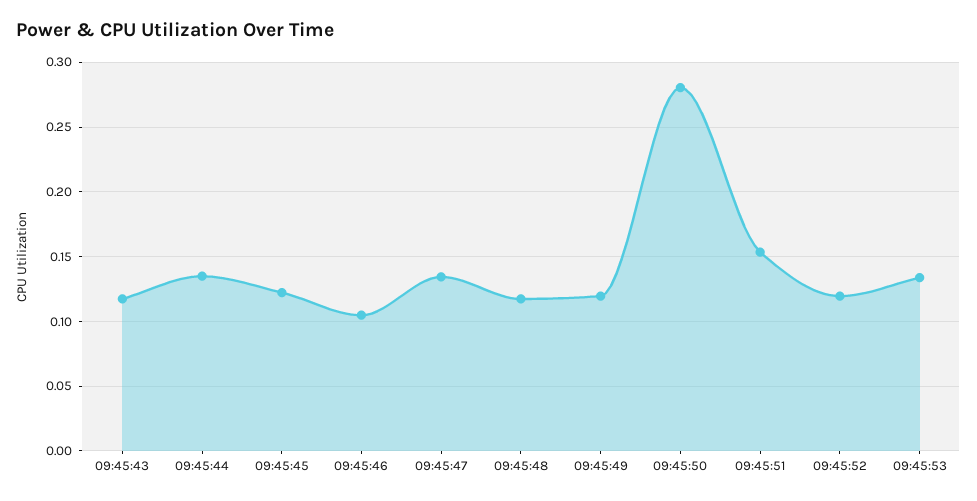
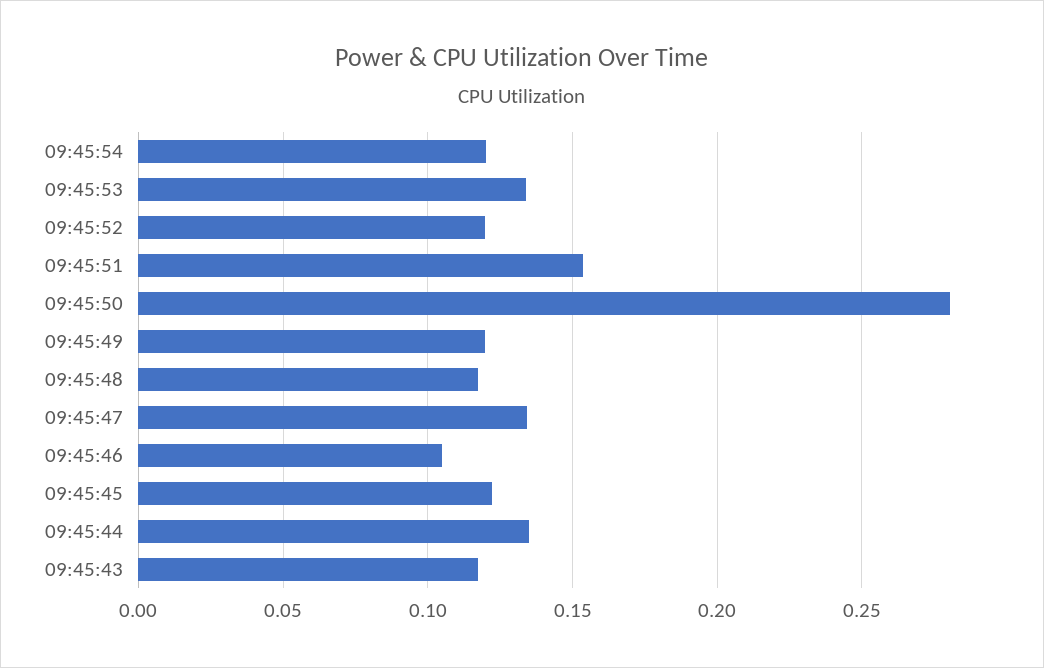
09:45:54: none -> 0.12

